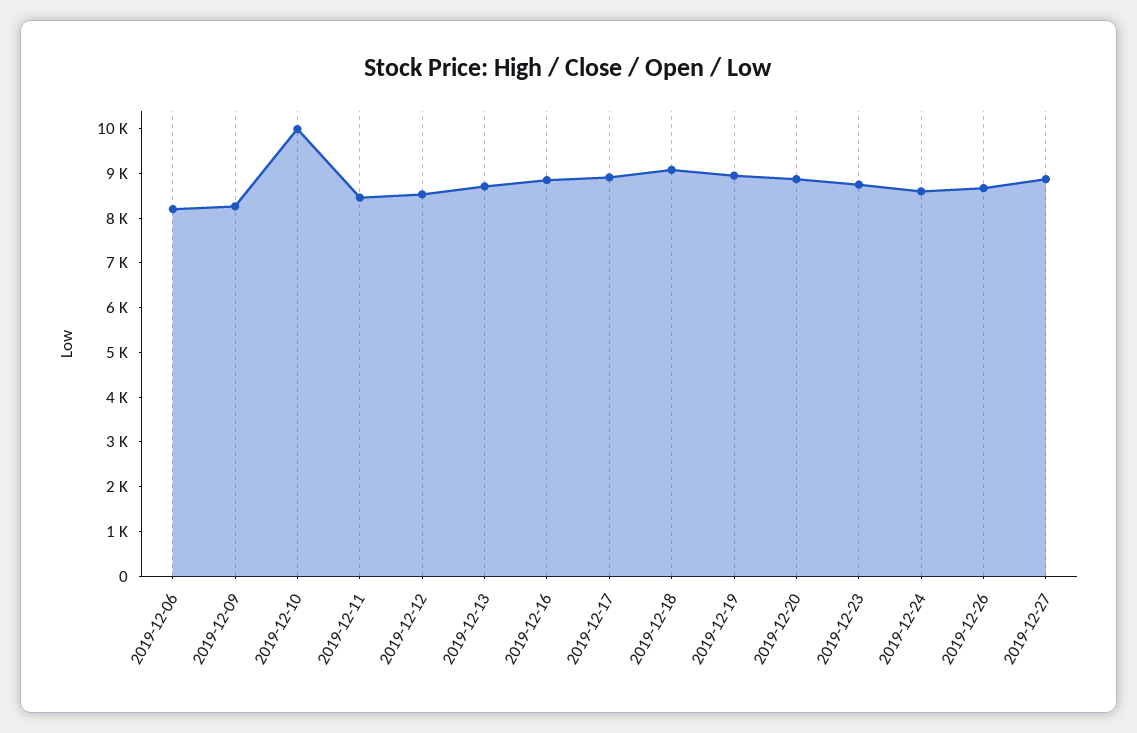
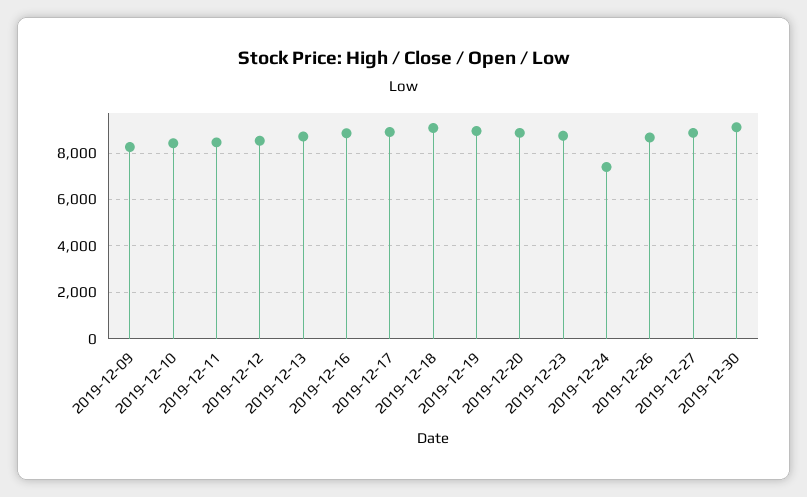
2019-12-06: 8200 -> none
2019-12-10: 10000 -> 8500
2019-12-24: 8600 -> 7500
2019-12-30: none -> 9000

